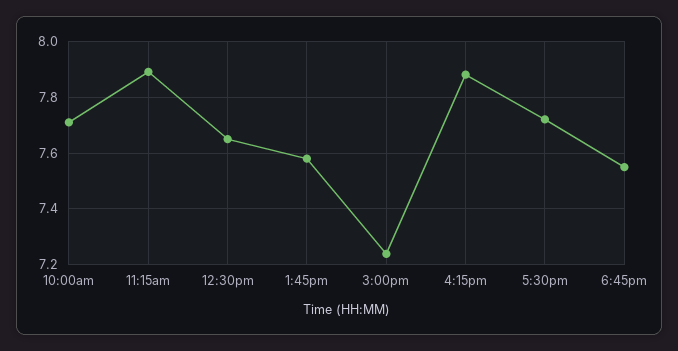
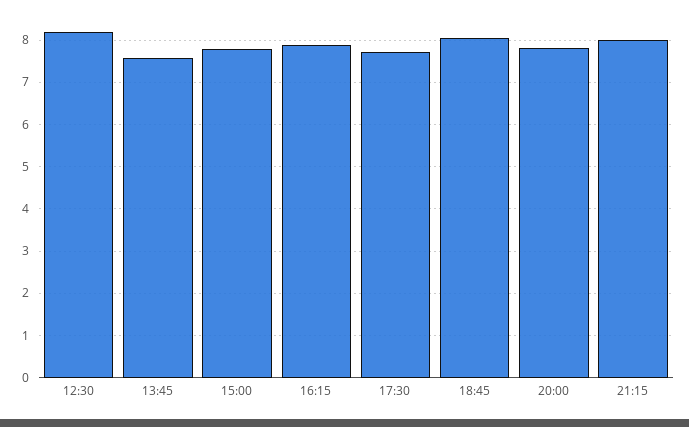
10:00am: 7.7 -> none
11:15am: 7.9 -> none
12:30pm: 7.65 -> 8.2
3:00pm: 7.25 -> 7.8
6:45pm: 7.55 -> 8
20:00: none -> 7.8
21:15: none -> 8

